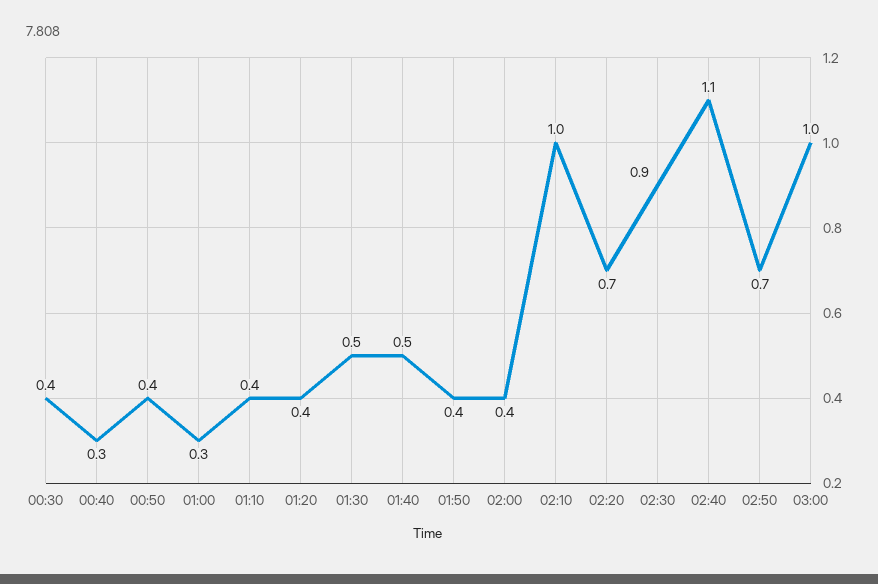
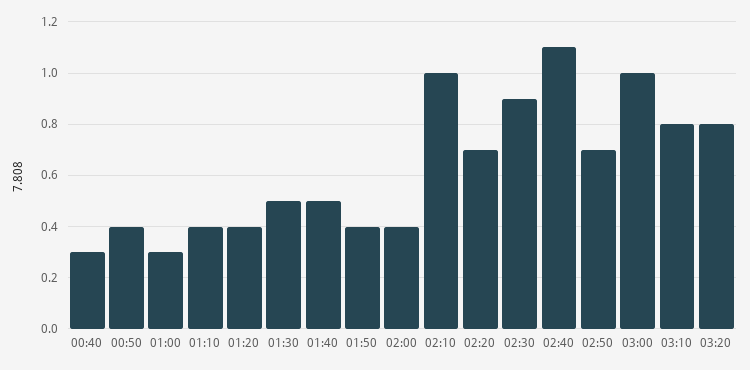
00:30: 0.4 -> none
03:10: none -> 0.8
03:20: none -> 0.8

